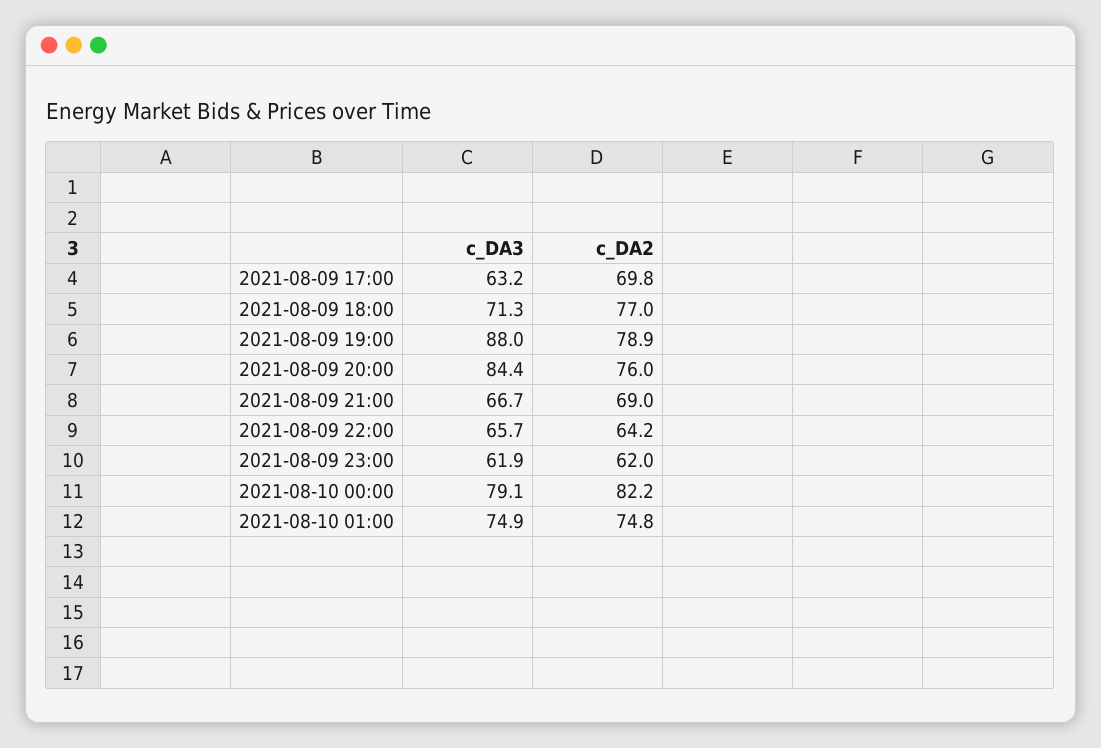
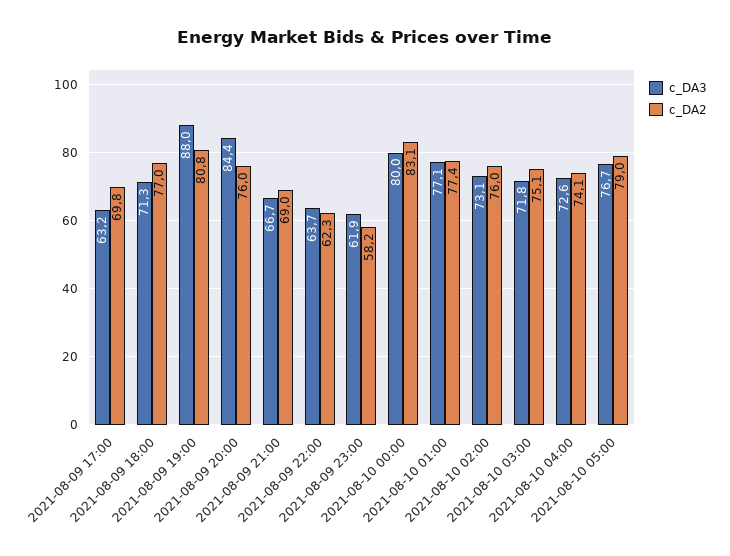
c_DA2, 2021-08-09 19:00: 78.9 -> 80.8
c_DA3, 2021-08-09 22:00: 65.7 -> 63.7
c_DA2, 2021-08-09 22:00: 64.2 -> 62.3
c_DA2, 2021-08-09 23:00: 62 -> 58.2
c_DA3, 2021-08-10 00:00: 79.1 -> 80
c_DA2, 2021-08-10 00:00: 82.2 -> 83.1
c_DA3, 2021-08-10 01:00: 74.9 -> 77.1
c_DA2, 2021-08-10 01:00: 74.8 -> 77.4
c_DA3, 2021-08-10 02:00: none -> 73.1
c_DA2, 2021-08-10 02:00: none -> 76
c_DA3, 2021-08-10 03:00: none -> 71.8
c_DA2, 2021-08-10 03:00: none -> 75.1
c_DA3, 2021-08-10 04:00: none -> 72.6
c_DA2, 2021-08-10 04:00: none -> 74.1
c_DA3, 2021-08-10 05:00: none -> 76.7
c_DA2, 2021-08-10 05:00: none -> 79

